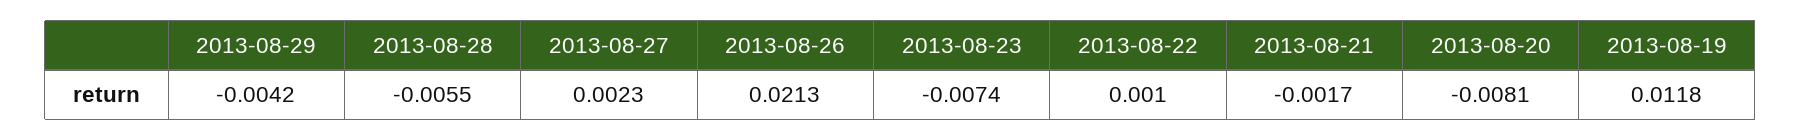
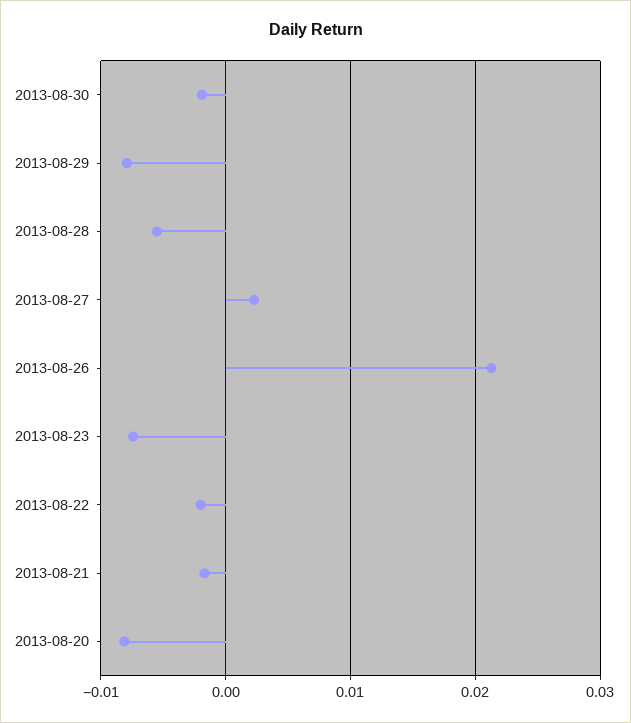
2013-08-29: -0.0042 -> -0.008
2013-08-22: 0.001 -> -0.002
2013-08-19: 0.0118 -> none
2013-08-30: none -> -0.002

